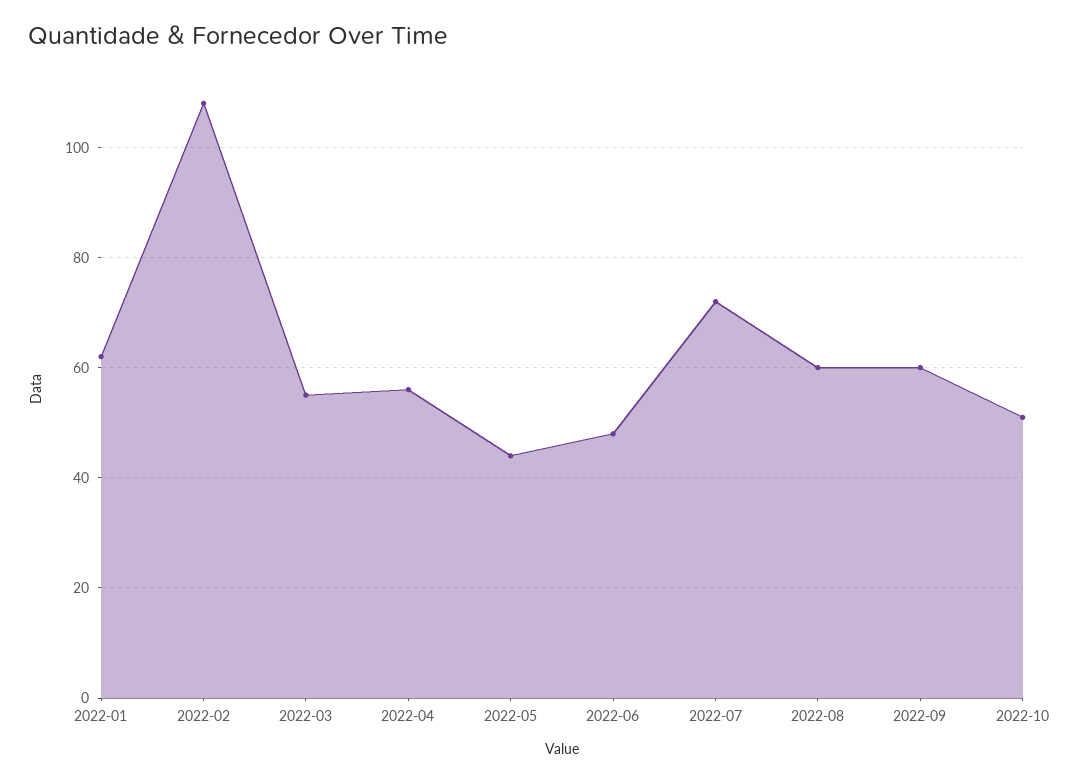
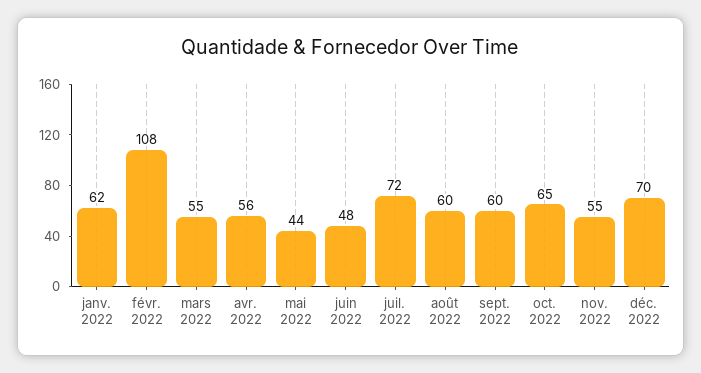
2022-10: 50 -> 65
nov. 2022: none -> 55
déc. 2022: none -> 70

